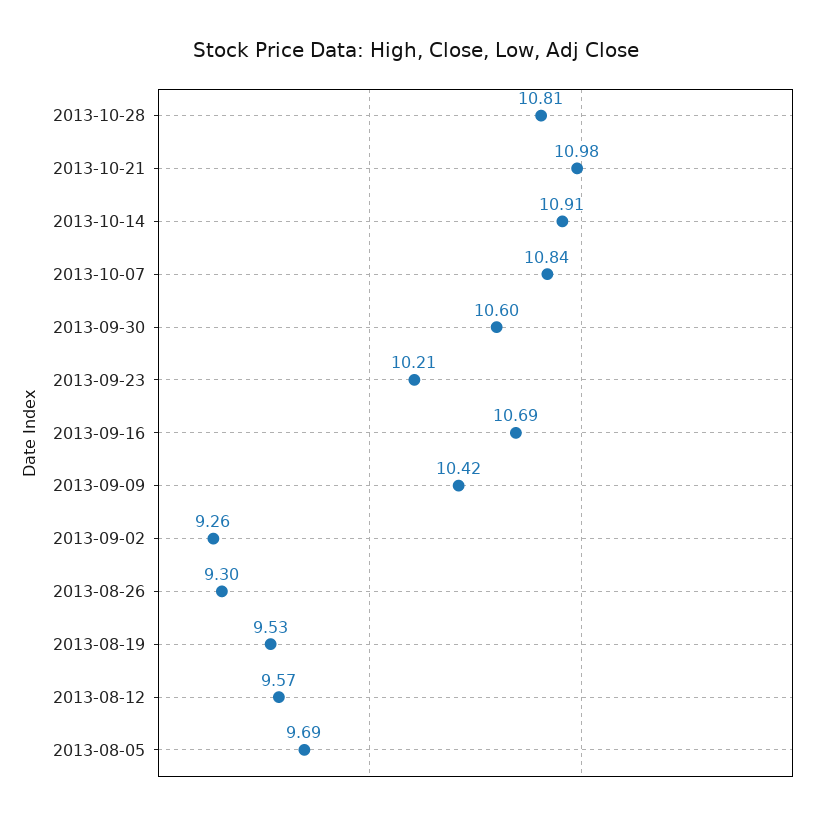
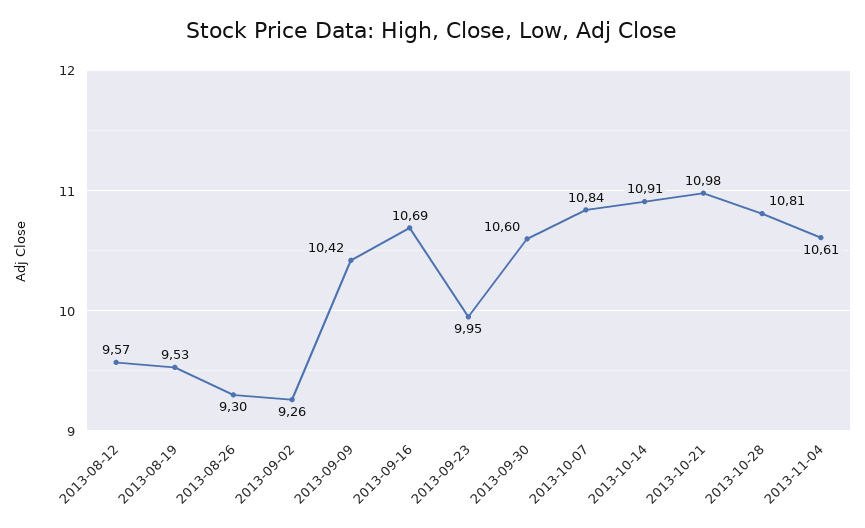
2013-09-23: 10.21 -> 9.95
2013-08-05: 9.69 -> none
2013-11-04: none -> 10.61

